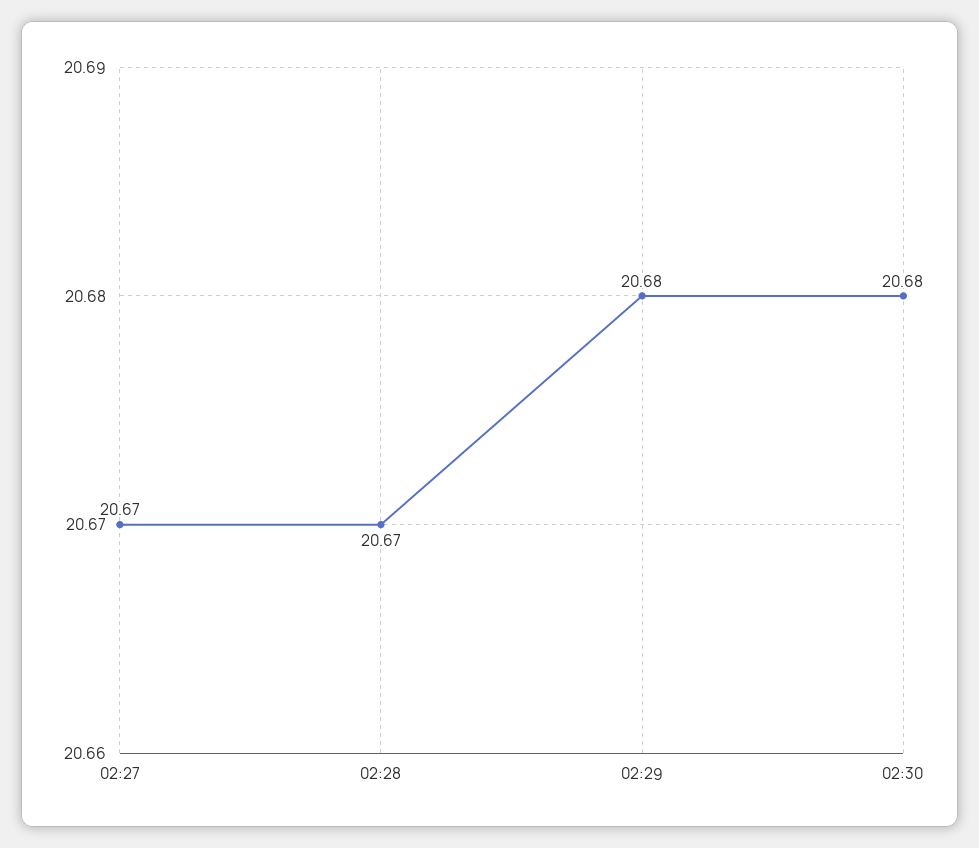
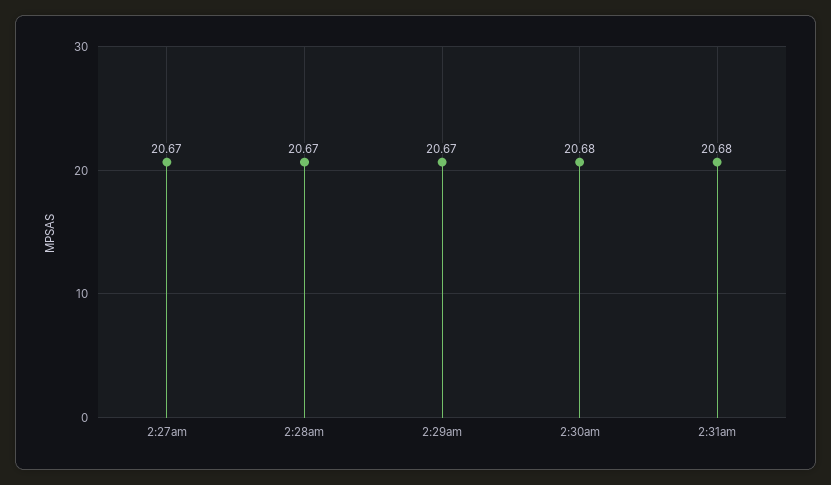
02:29: 20.68 -> 20.67
2:31am: none -> 20.68

